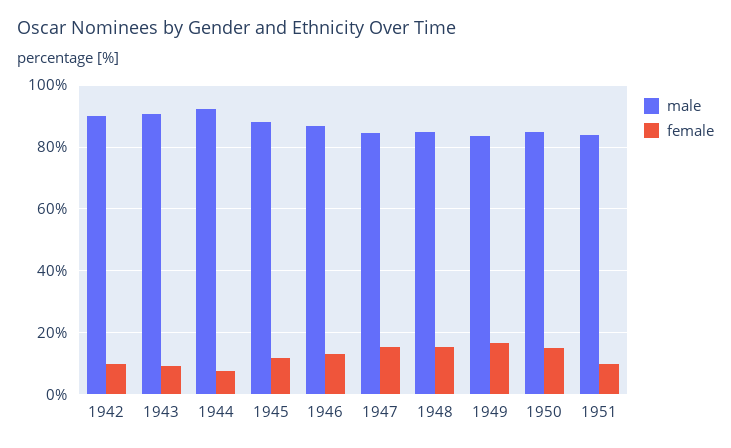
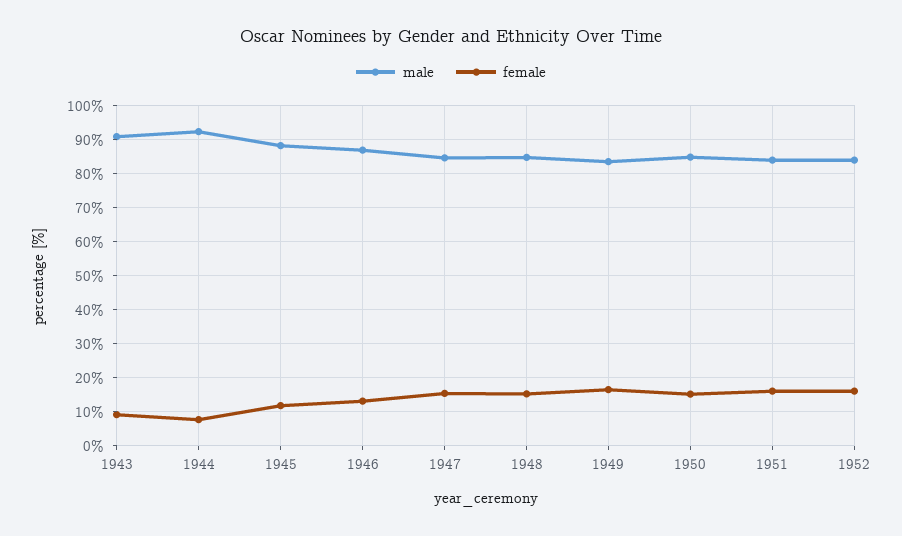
male, 1942: 90 -> none
female, 1942: 10 -> none
female, 1951: 10 -> 16
male, 1952: none -> 84
female, 1952: none -> 16

